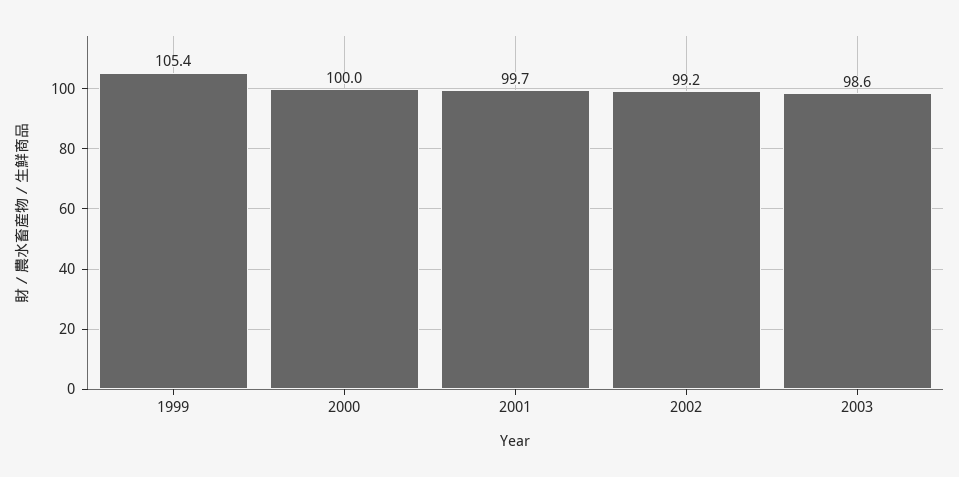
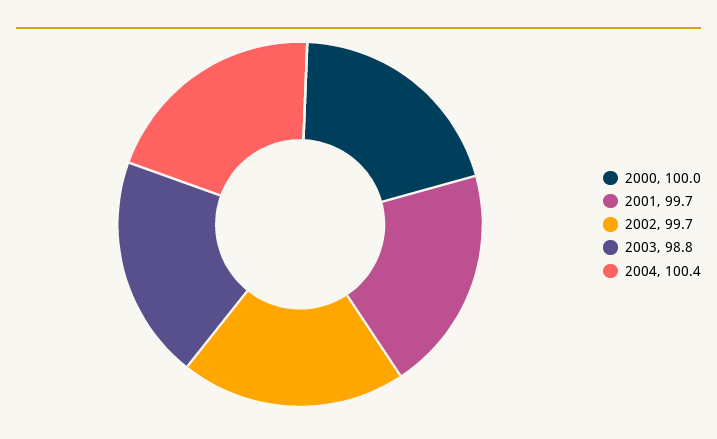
1999: 105.4 -> none
2002: 99.2 -> 99.7
2003: 98.6 -> 98.8
2004: none -> 100.4

